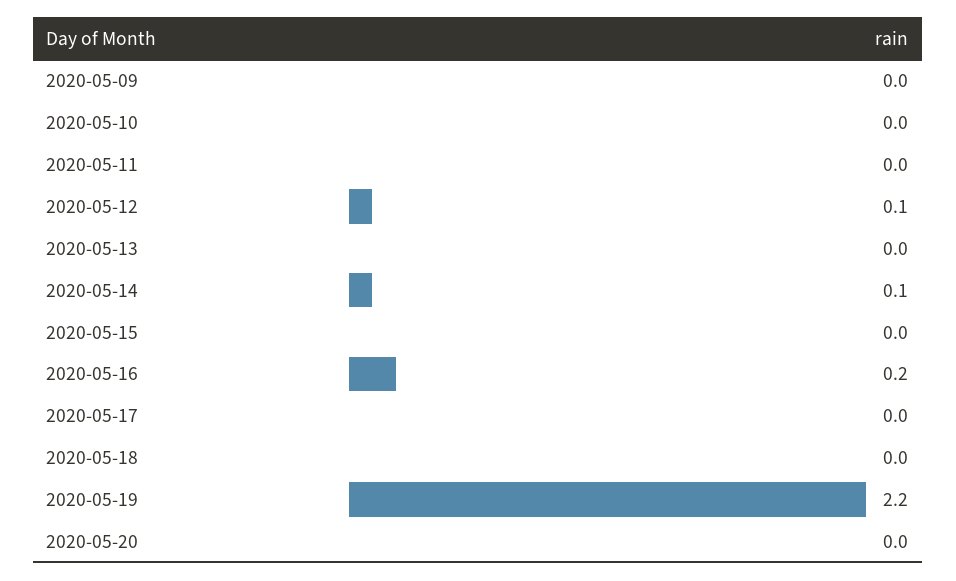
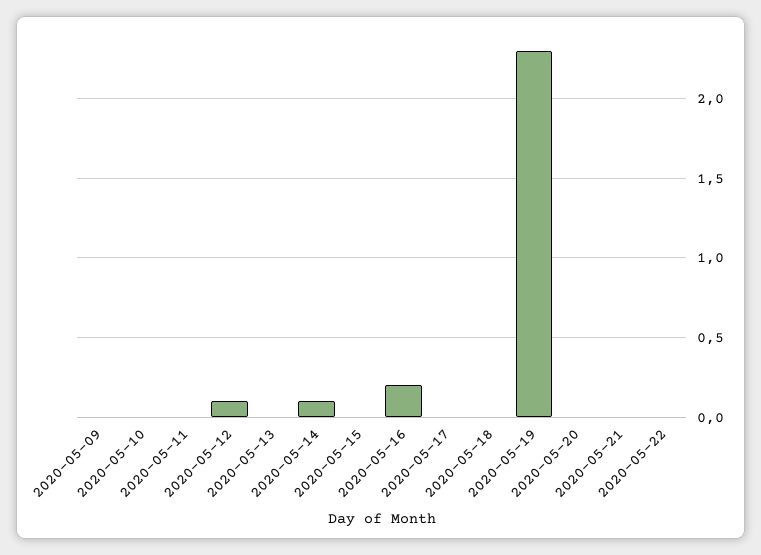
2020-05-19: 2.2 -> 2.3
2020-05-21: none -> 0
2020-05-22: none -> 0

